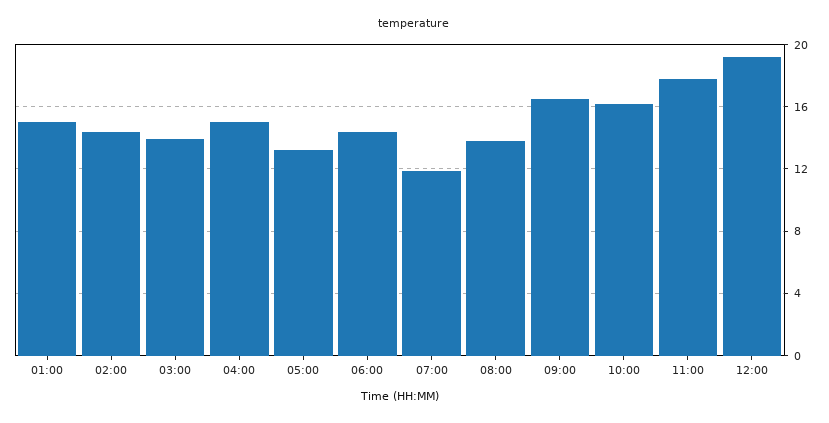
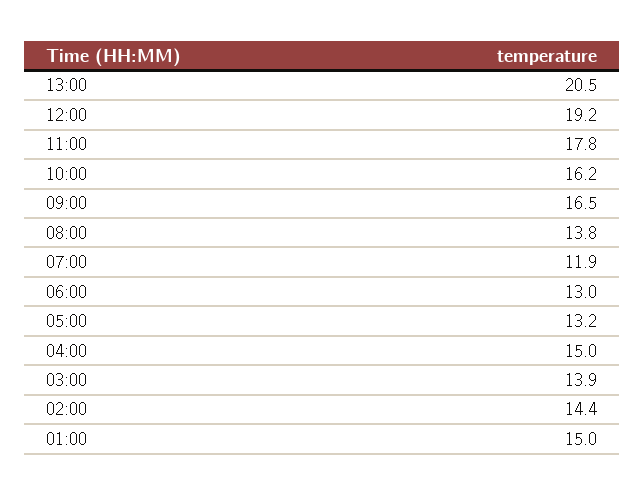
06:00: 14.5 -> 13
13:00: none -> 20.5

